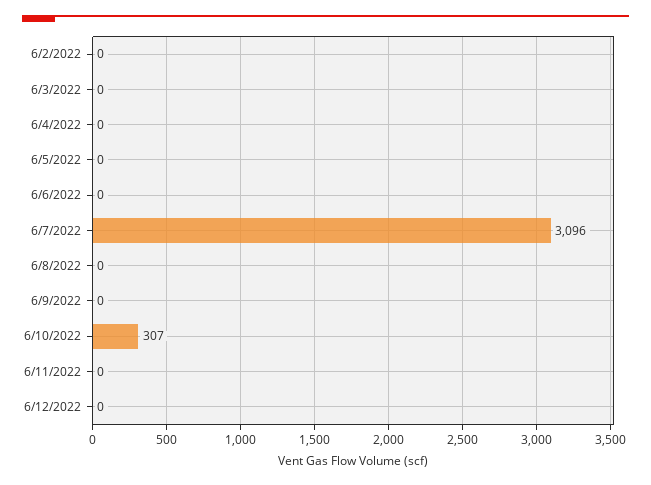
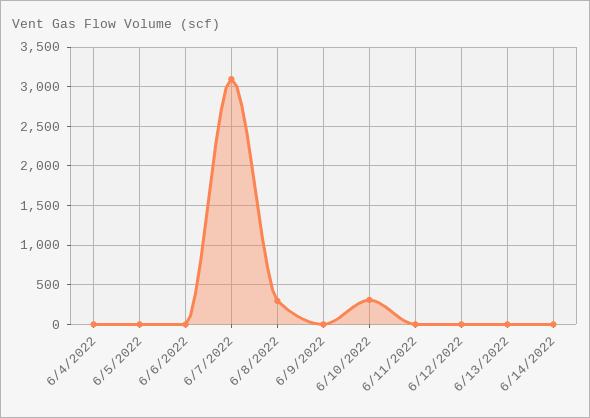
6/2/2022: 0 -> none
6/3/2022: 0 -> none
6/8/2022: 0 -> 300
6/13/2022: none -> 0
6/14/2022: none -> 0

